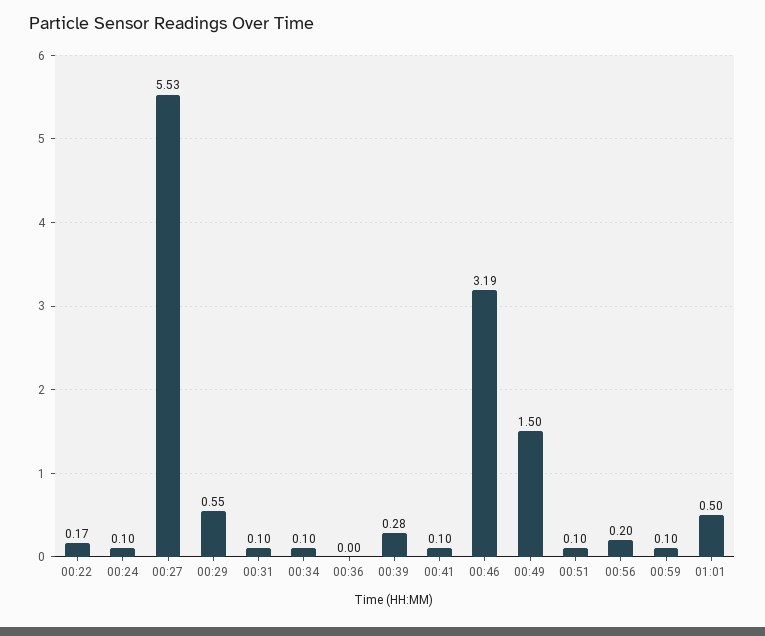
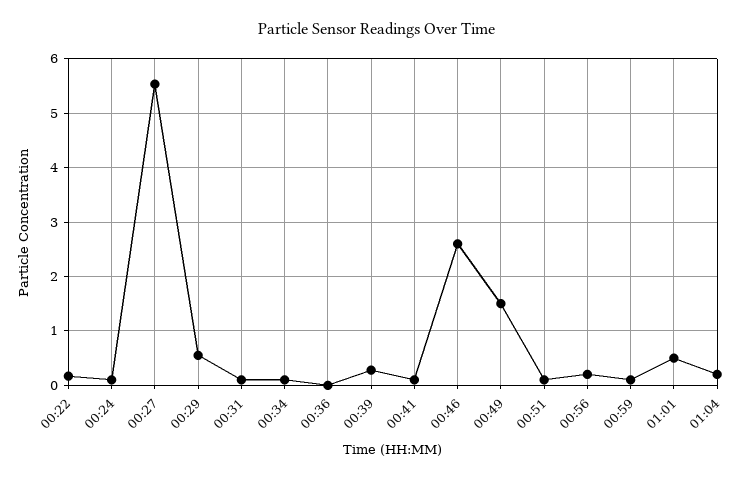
00:46: 3.19 -> 2.6
01:04: none -> 0.2

